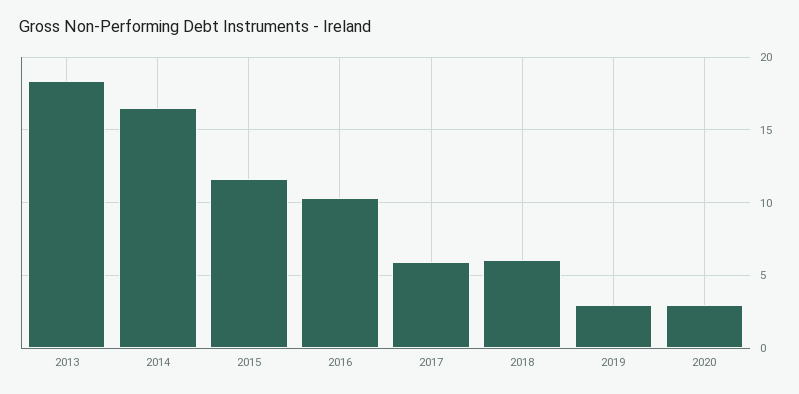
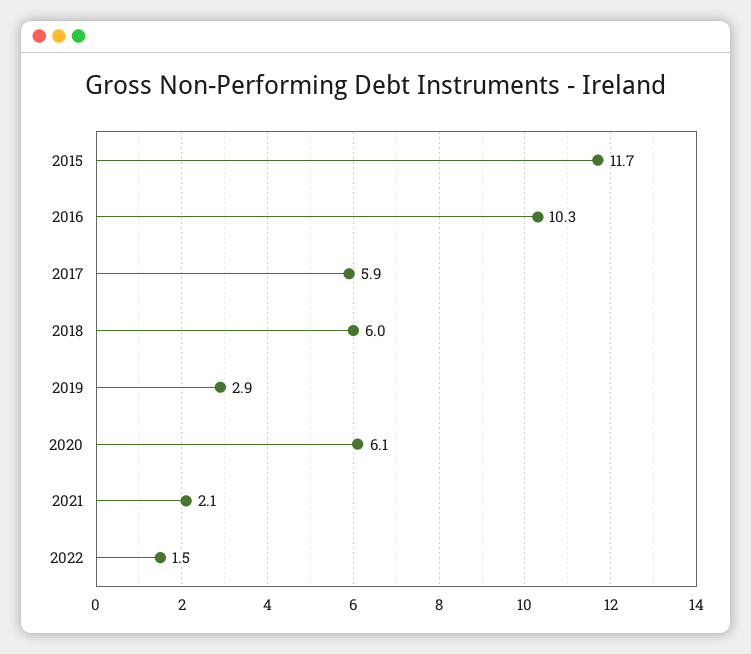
2013: 18.5 -> none
2014: 16.5 -> none
2020: 3 -> 6.1
2021: none -> 2.1
2022: none -> 1.5

